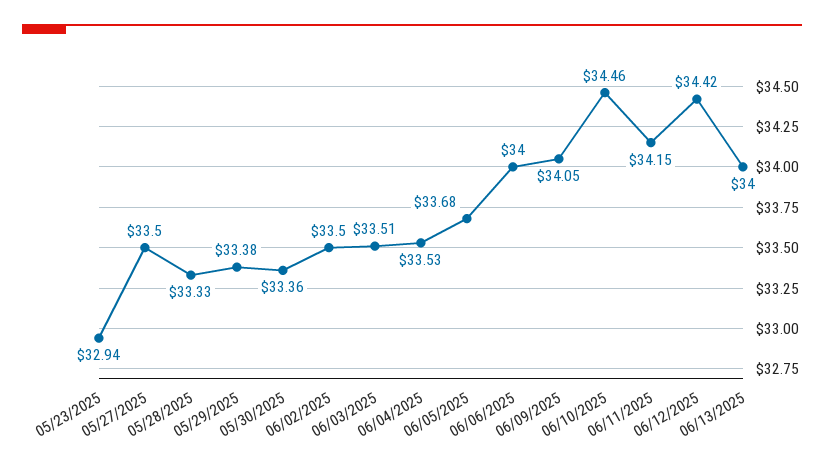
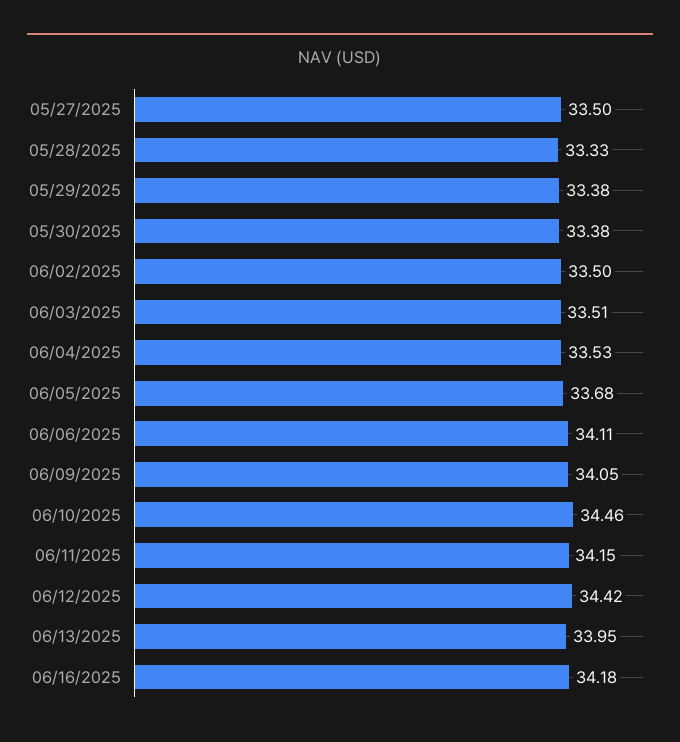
05/23/2025: 32.94 -> none
05/30/2025: 33.36 -> 33.38
06/06/2025: 34 -> 34.11
06/13/2025: 34 -> 33.95
06/16/2025: none -> 34.18

